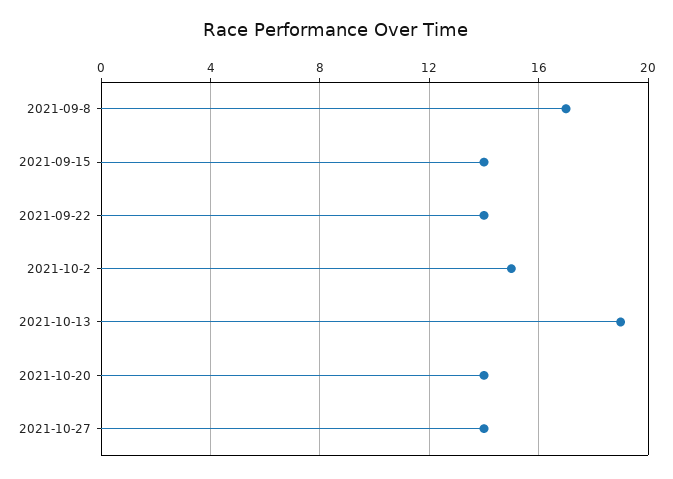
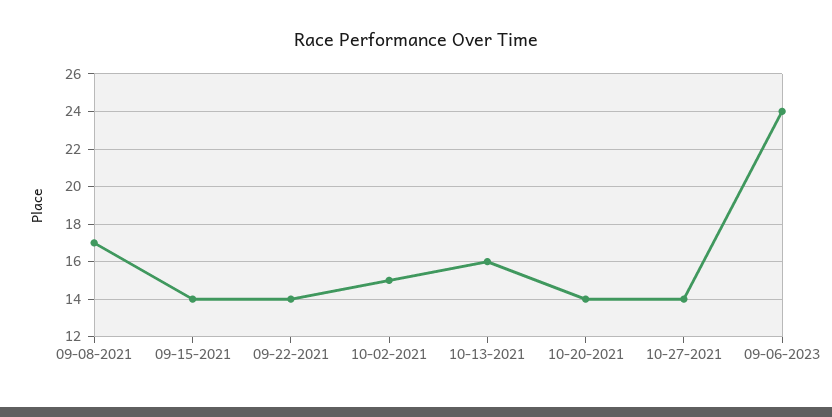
2021-10-13: 19 -> 16
09-06-2023: none -> 24

